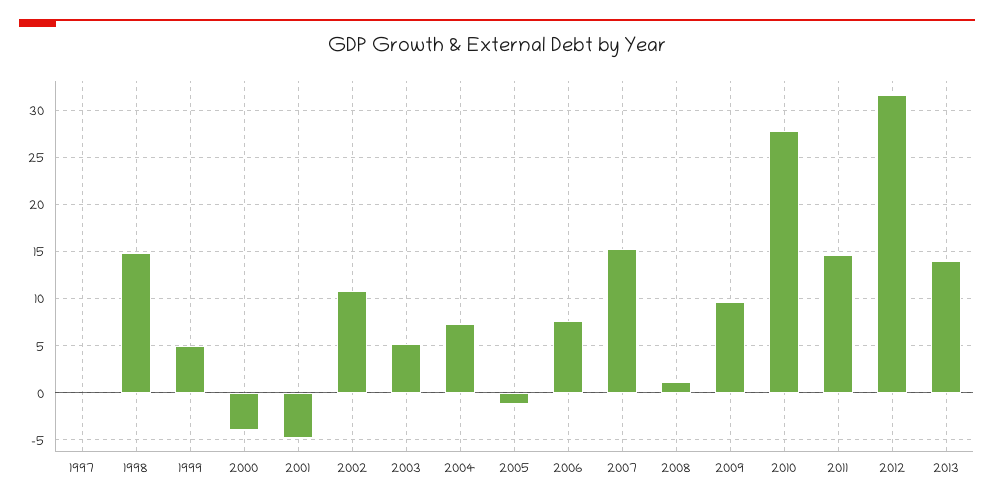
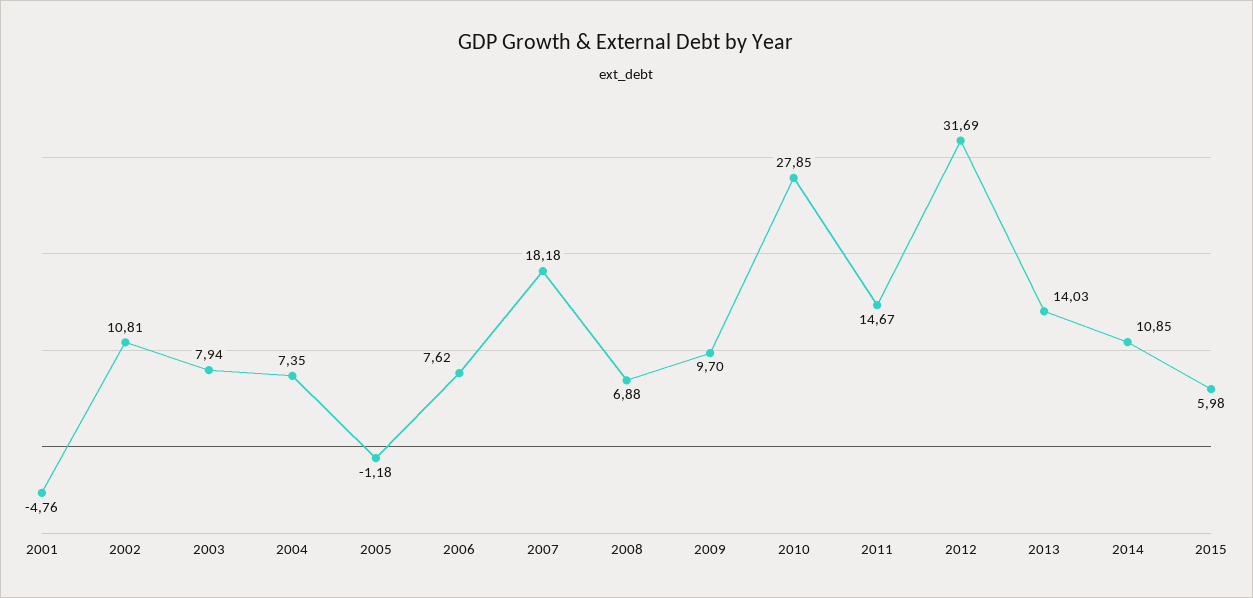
1997: 0 -> none
1998: 15 -> none
1999: 5 -> none
2000: -4 -> none
2003: 5 -> 7.94
2007: 15 -> 18.18
2008: 1 -> 6.88
2014: none -> 10.85
2015: none -> 5.98

